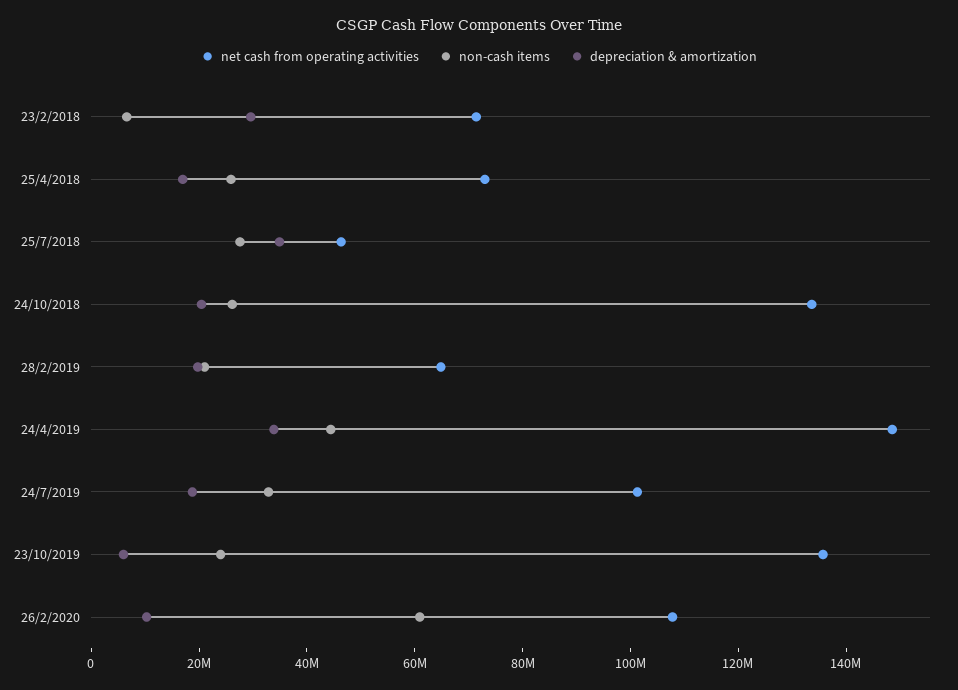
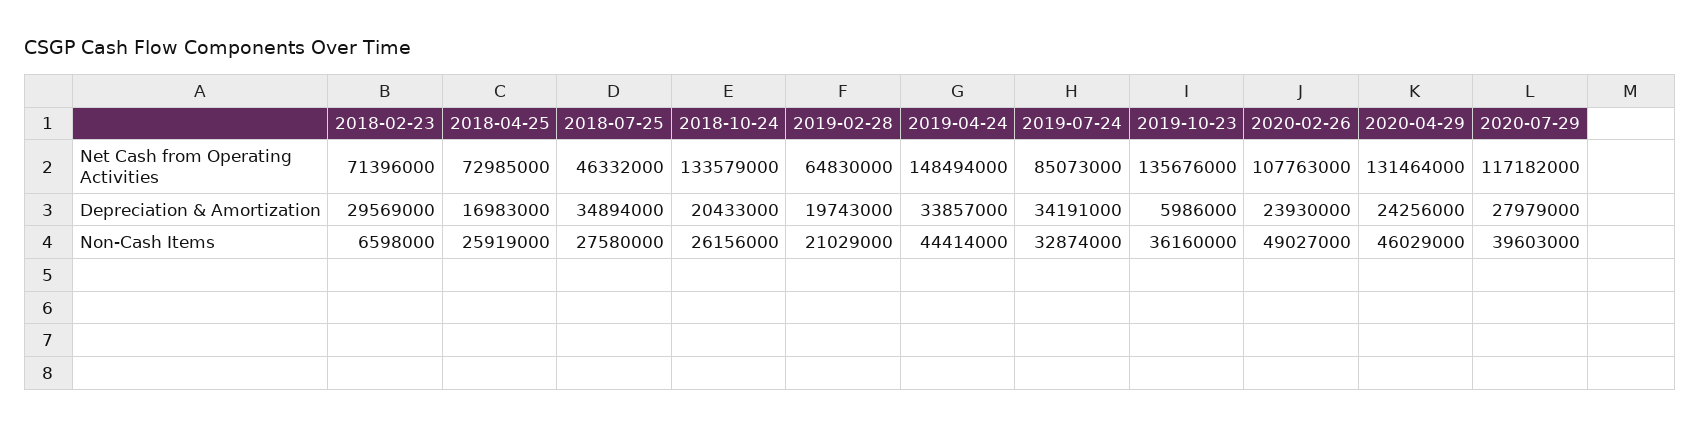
net cash from operating activities, 24/7/2019: 100000000 -> 85073000
depreciation & amortization, 24/7/2019: 20000000 -> 34191000
non-cash items, 23/10/2019: 25000000 -> 36160000
non-cash items, 26/2/2020: 60000000 -> 49027000
depreciation & amortization, 26/2/2020: 10000000 -> 23930000
net cash from operating activities, 2020-04-29: none -> 131464000
net cash from operating activities, 2020-07-29: none -> 117182000
depreciation & amortization, 2020-04-29: none -> 24256000
depreciation & amortization, 2020-07-29: none -> 27979000
non-cash items, 2020-04-29: none -> 46029000
non-cash items, 2020-07-29: none -> 39603000

